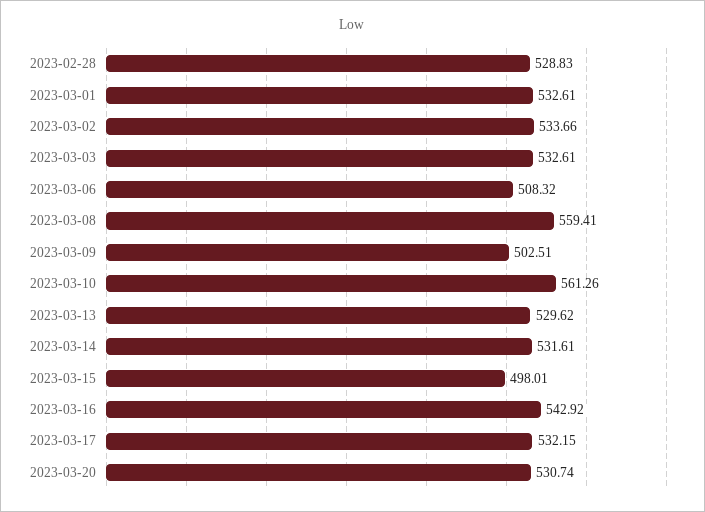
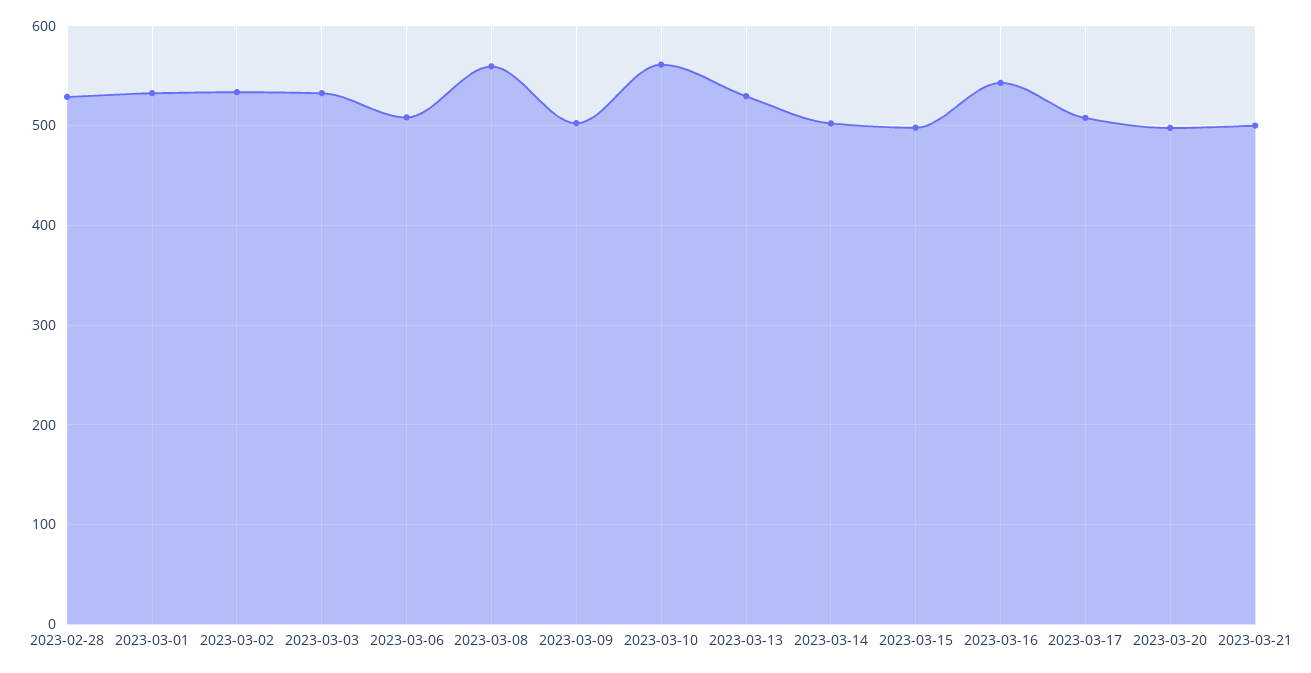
2023-03-14: 531.61 -> 500
2023-03-17: 532.15 -> 510
2023-03-20: 530.74 -> 500
2023-03-21: none -> 500

